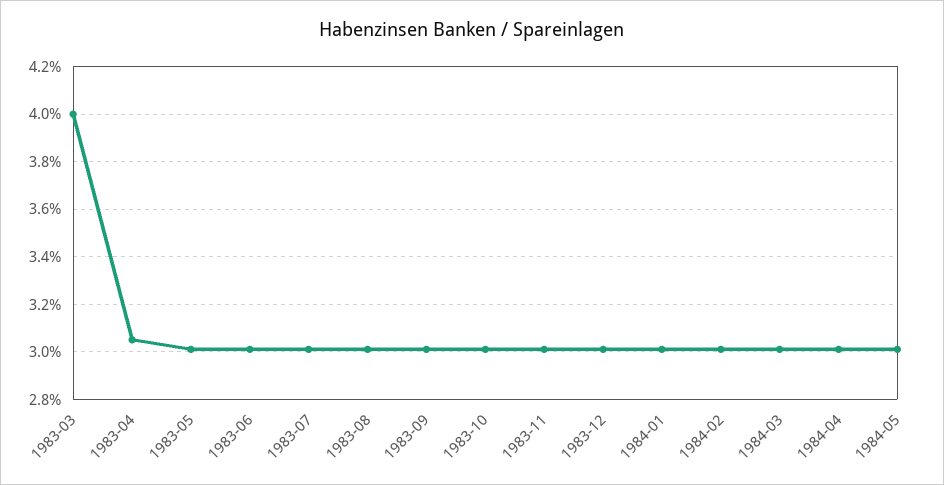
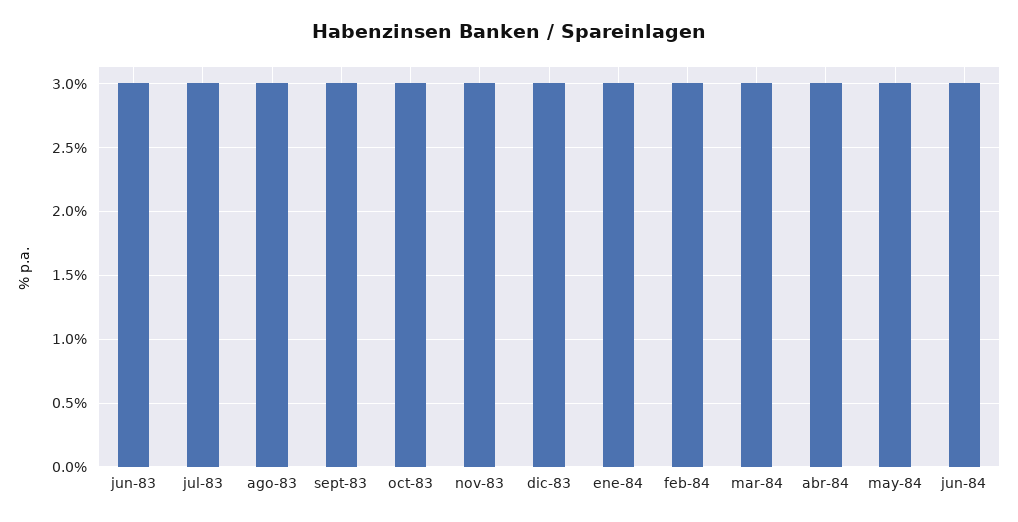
1983-03: 4 -> none
1983-04: 3.05 -> none
1983-05: 3 -> none
jun-84: none -> 3

